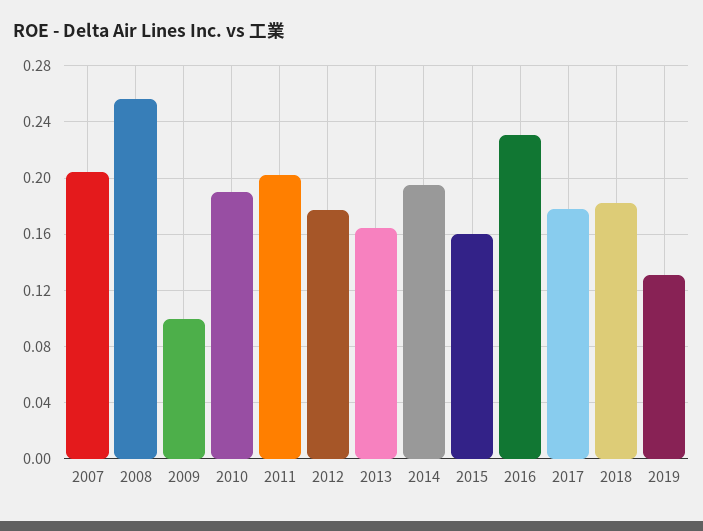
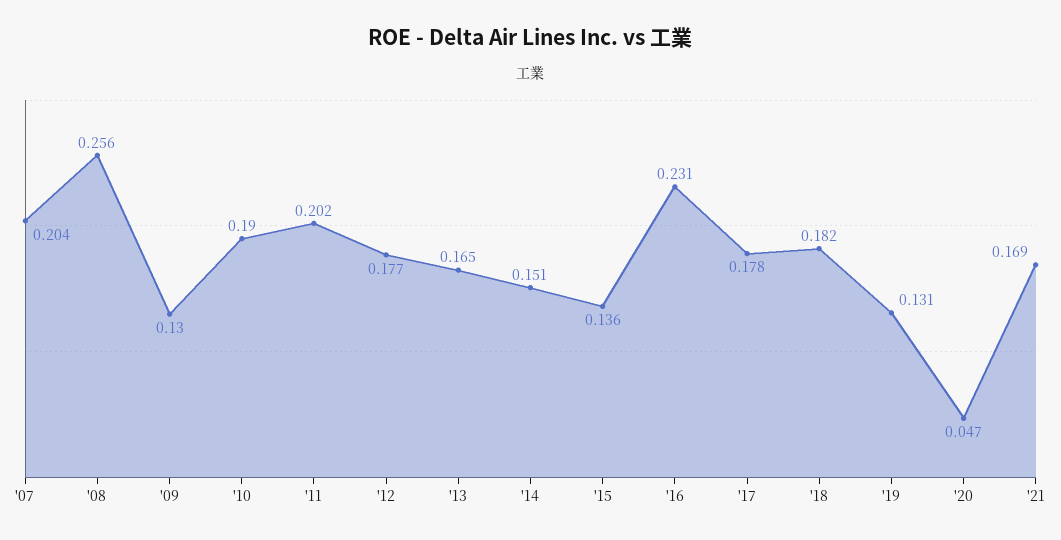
2009: 0.1 -> 0.13
2014: 0.195 -> 0.151
2015: 0.16 -> 0.136
'20: none -> 0.047
'21: none -> 0.169

